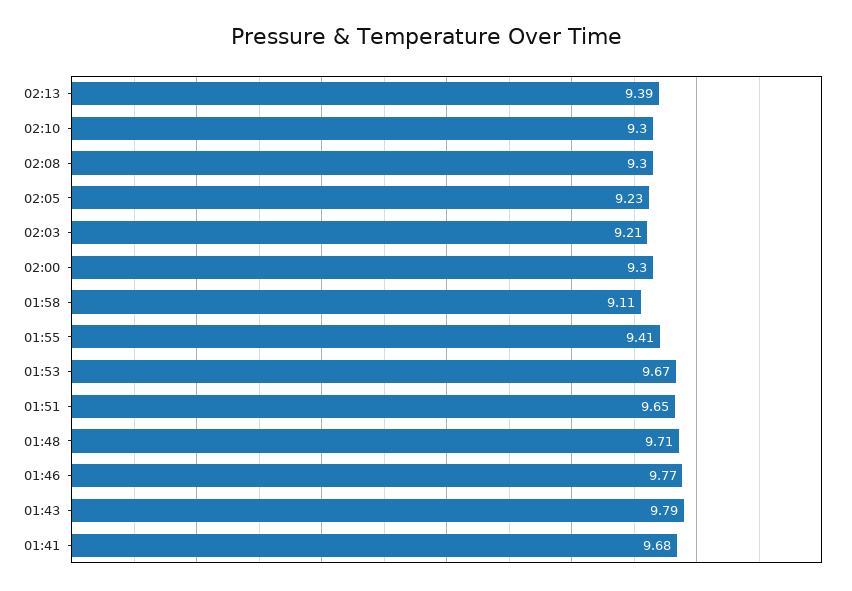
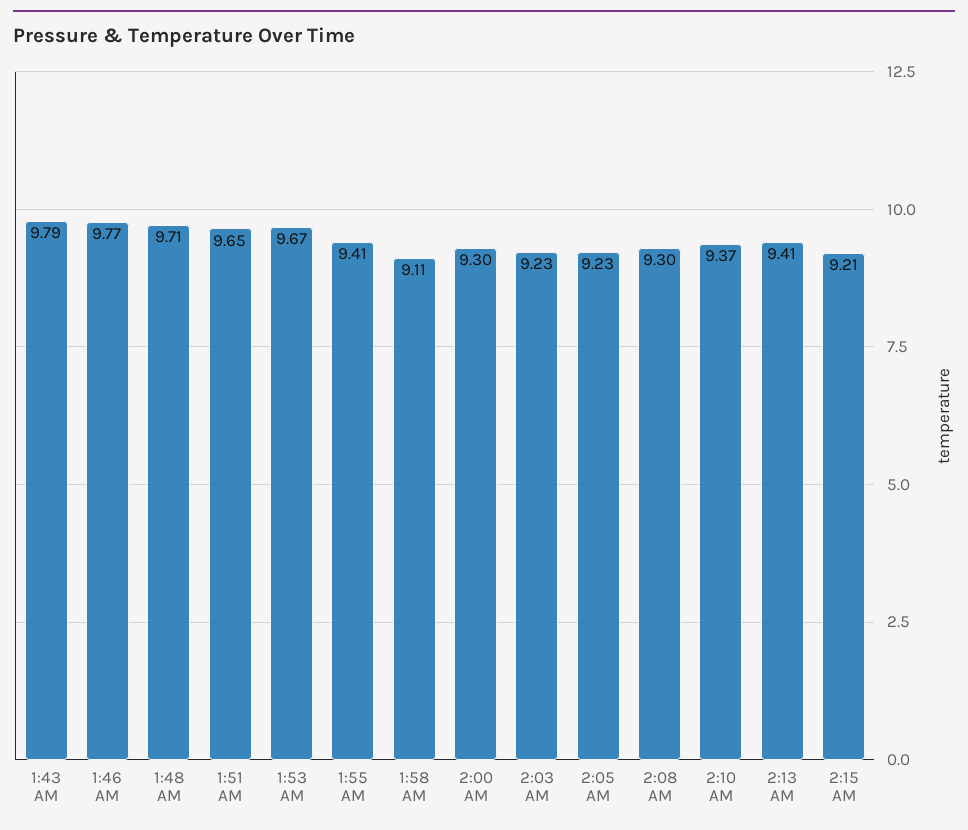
02:13: 9.39 -> 9.41
02:10: 9.3 -> 9.37
02:03: 9.21 -> 9.23
01:41: 9.68 -> none
2:15 AM: none -> 9.21

